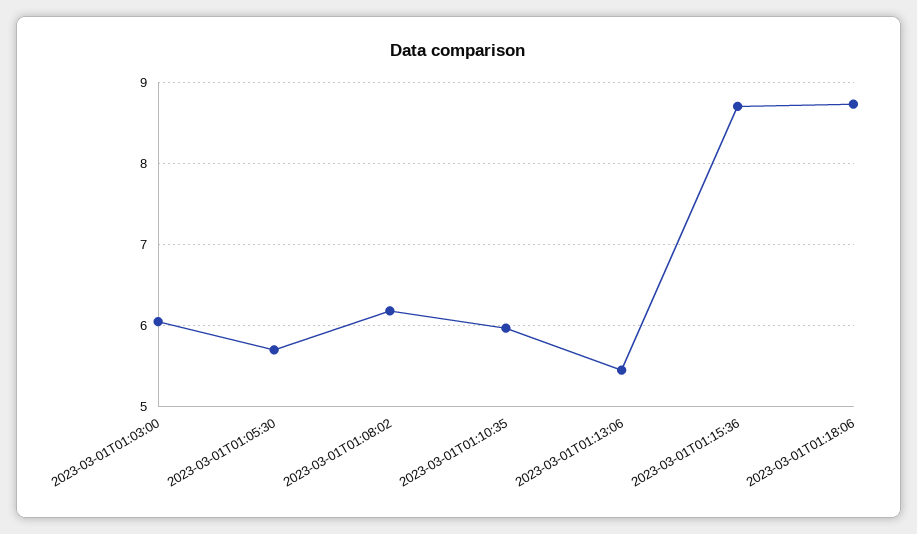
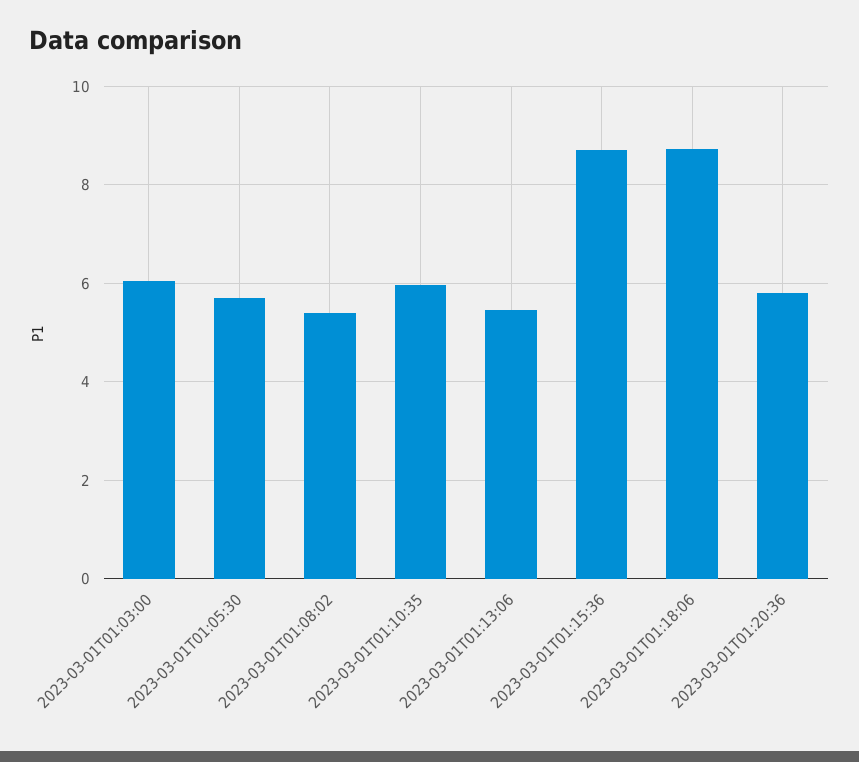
2023-03-01T01:08:02: 6.2 -> 5.4
2023-03-01T01:20:36: none -> 5.8

